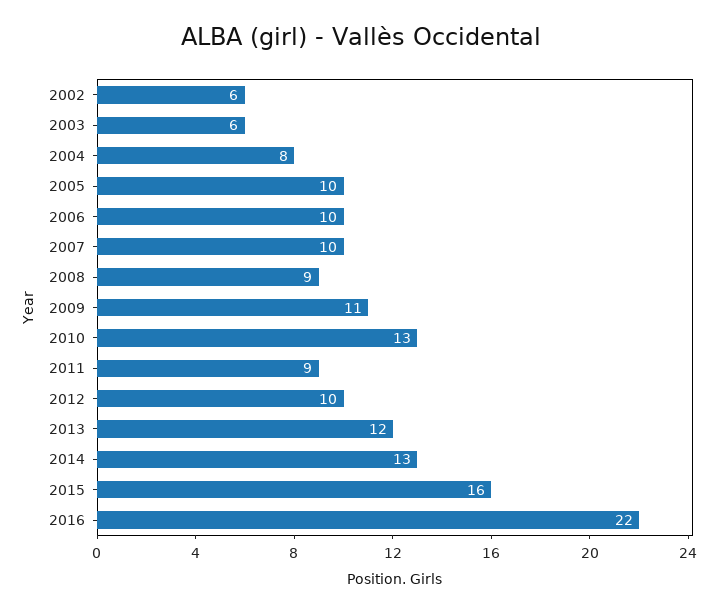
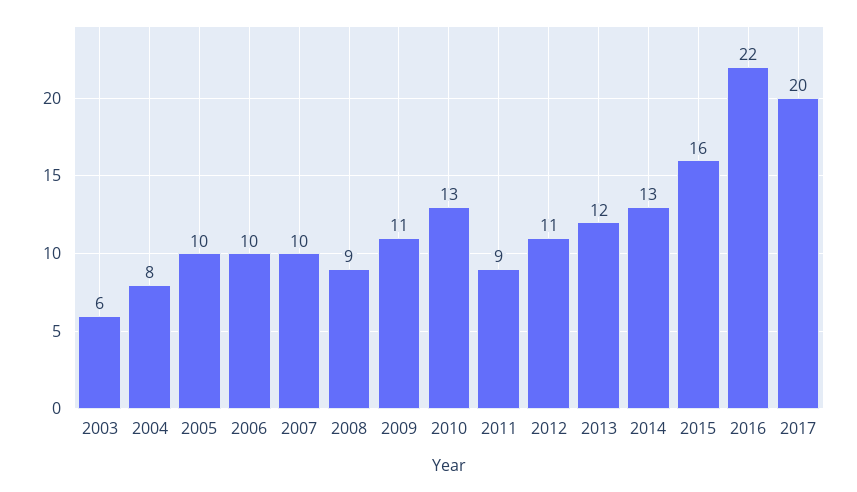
2002: 6 -> none
2012: 10 -> 11
2017: none -> 20

